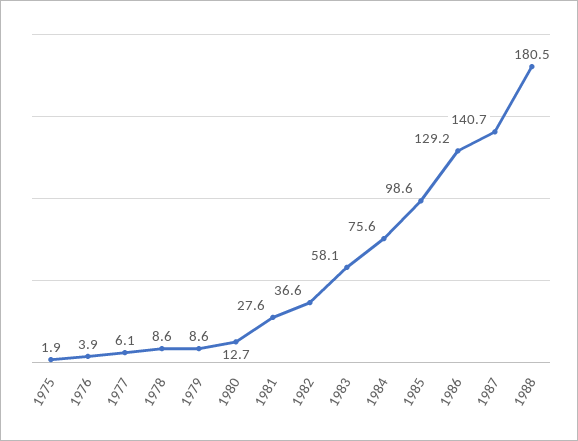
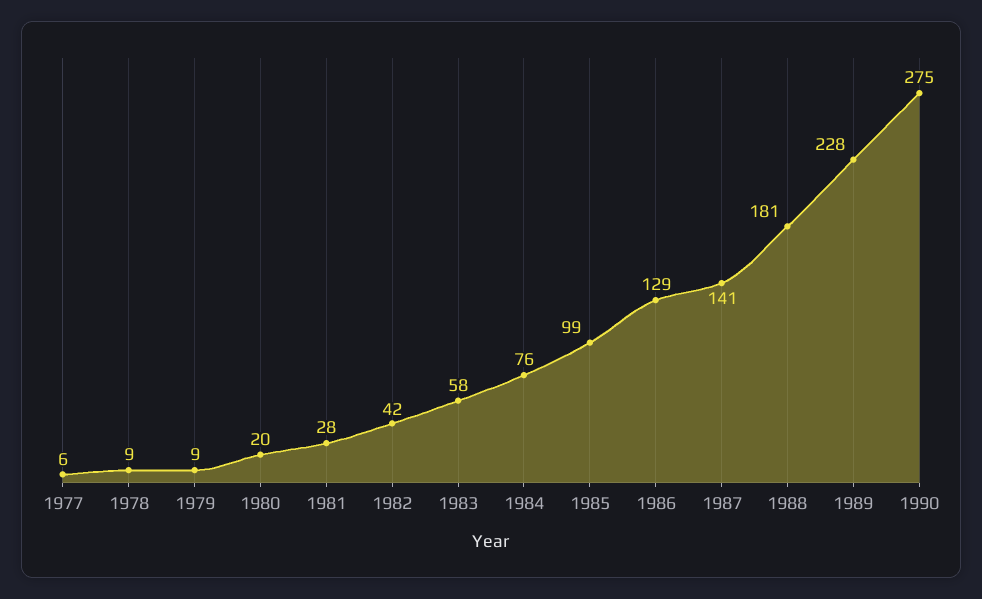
1975: 1.9 -> none
1976: 3.9 -> none
1980: 12.7 -> 20
1982: 36.6 -> 42
1989: none -> 228
1990: none -> 275

